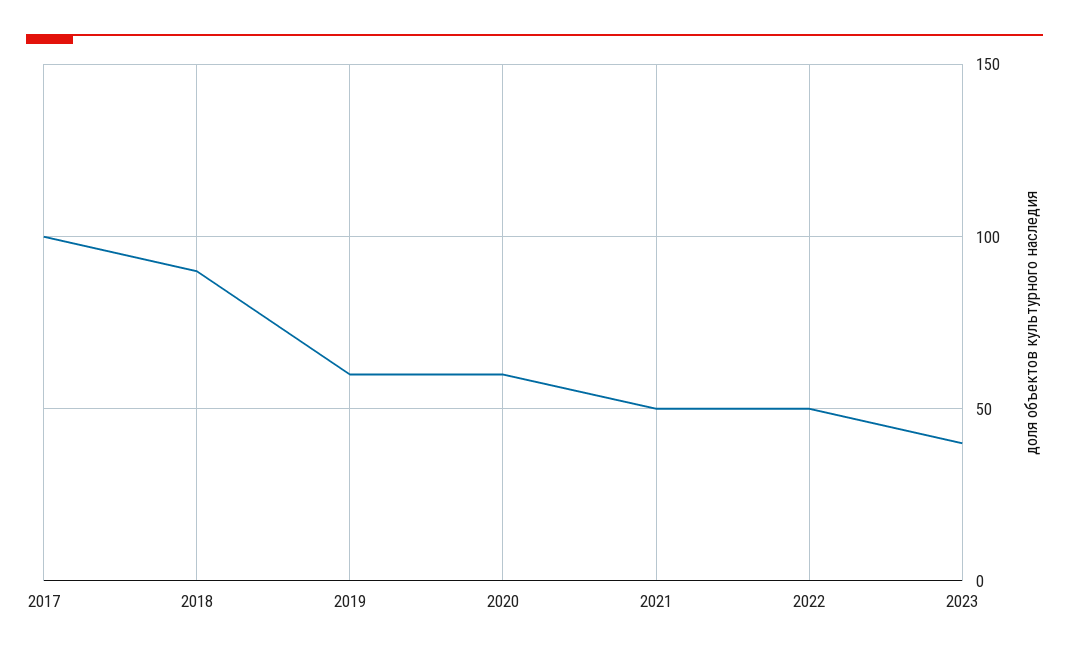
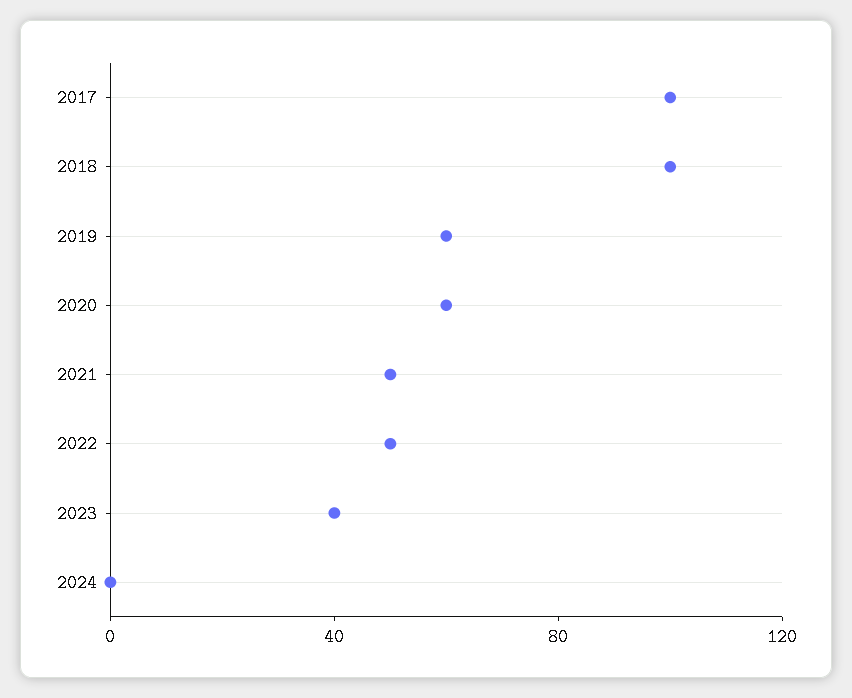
2018: 90 -> 100
2024: none -> 0

